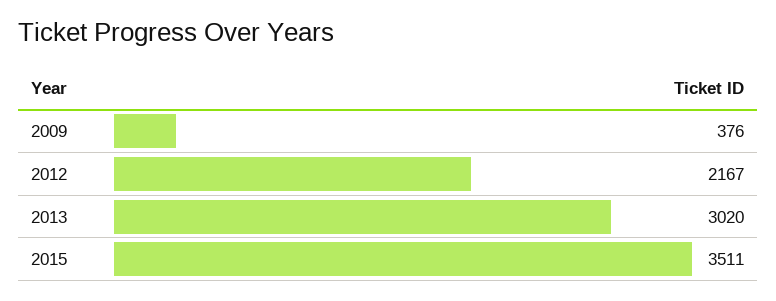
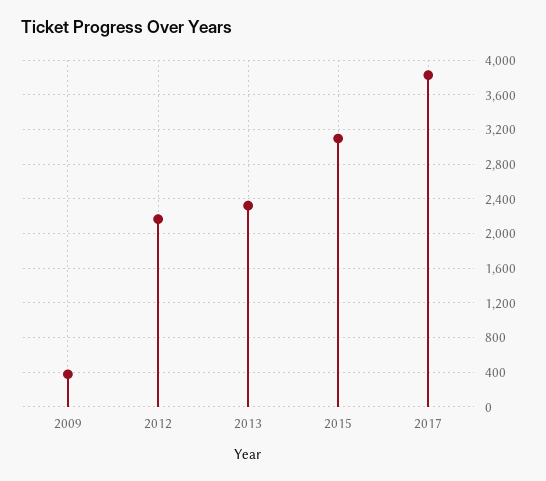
2013: 3020 -> 2300
2015: 3511 -> 3100
2017: none -> 3800

